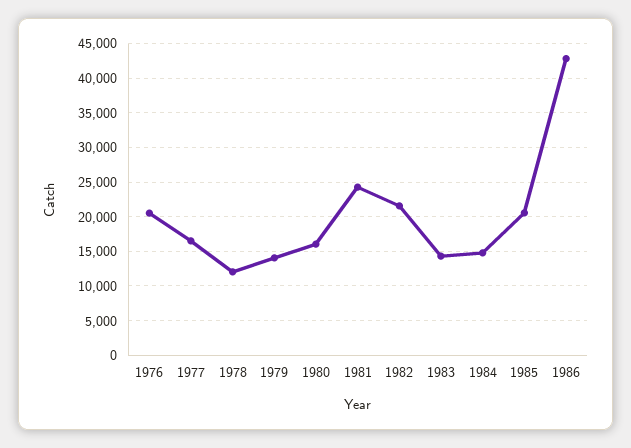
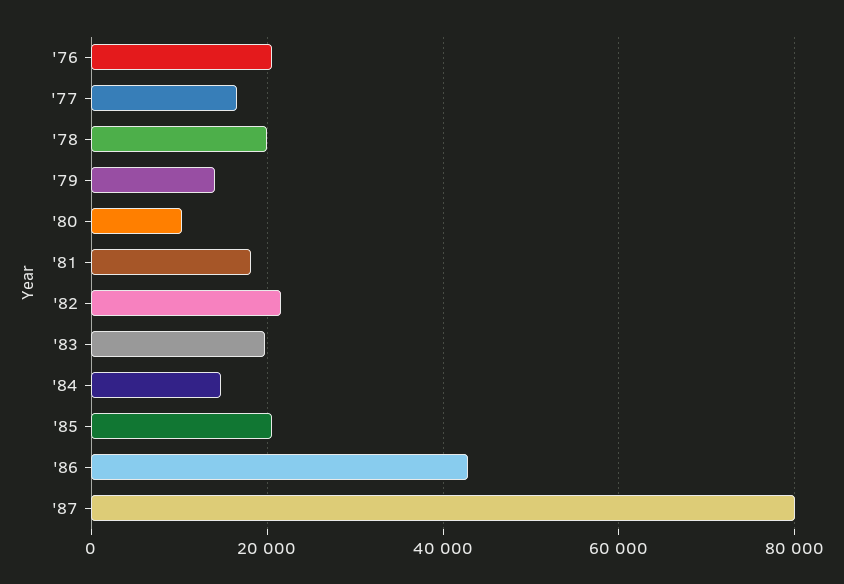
1978: 12000 -> 20000
1980: 16000 -> 10000
1981: 24000 -> 18000
1983: 14000 -> 20000
'87: none -> 80000

